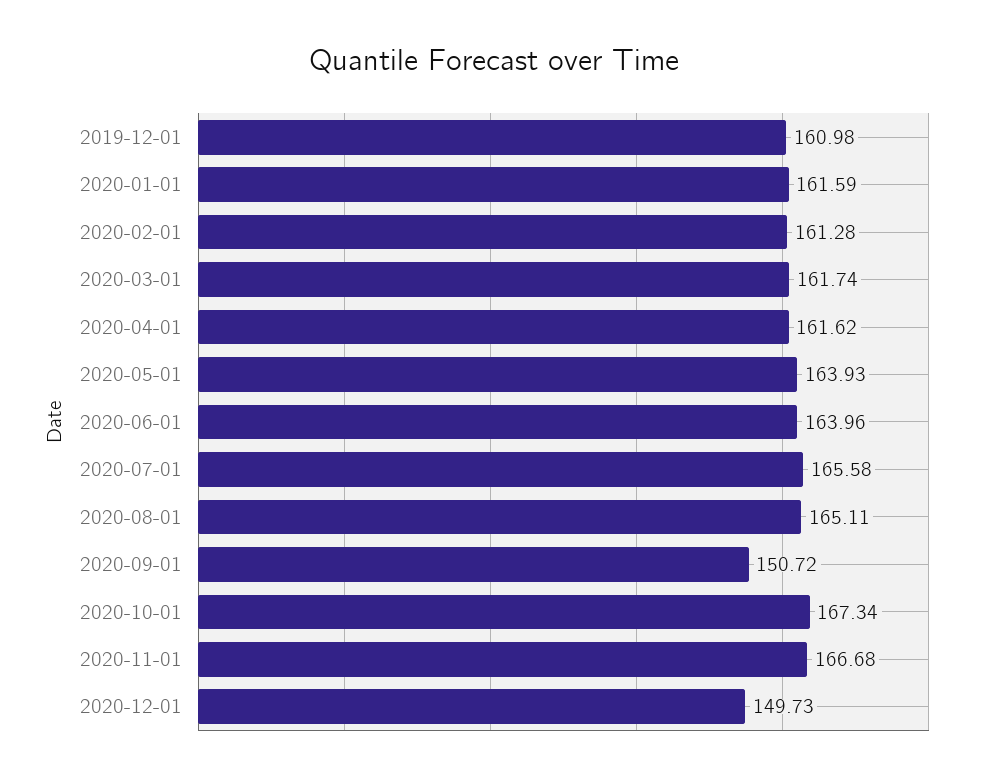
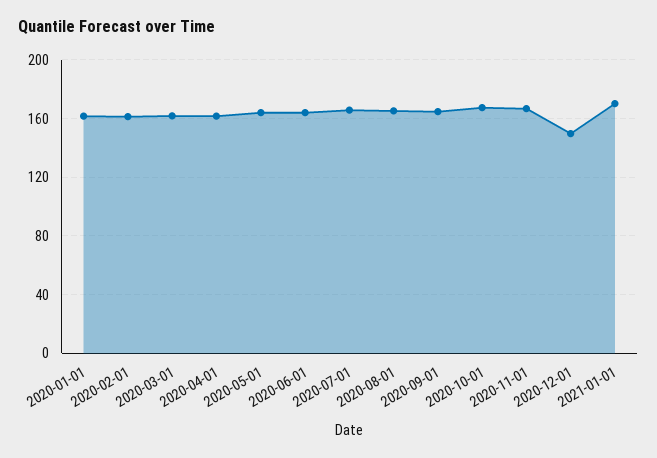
2019-12-01: 160.98 -> none
2020-09-01: 150.72 -> 165
2021-01-01: none -> 170

